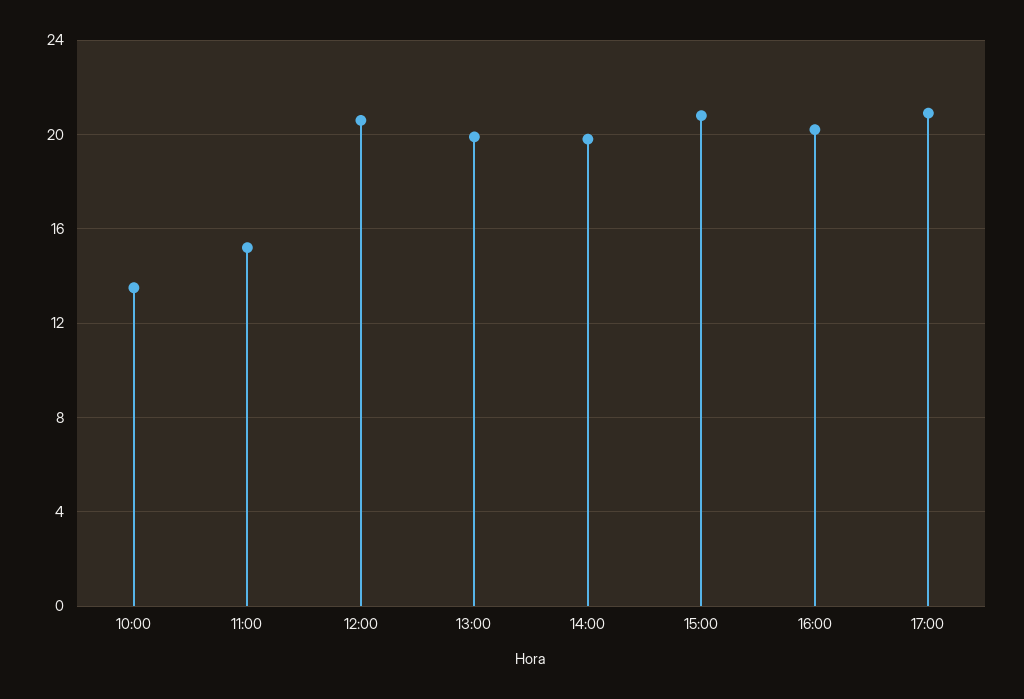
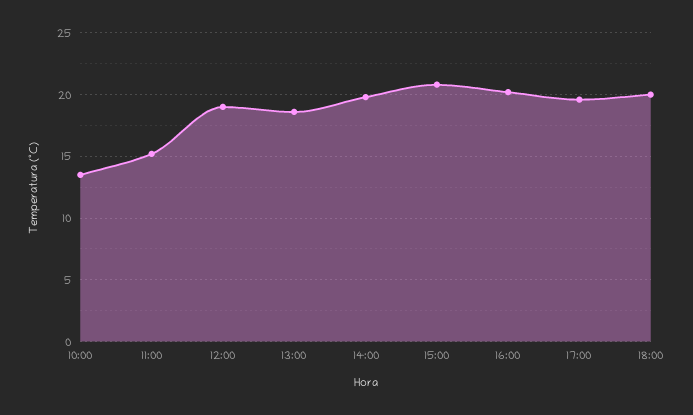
12:00: 20.5 -> 19
13:00: 20 -> 18.5
17:00: 21 -> 19.5
18:00: none -> 20

